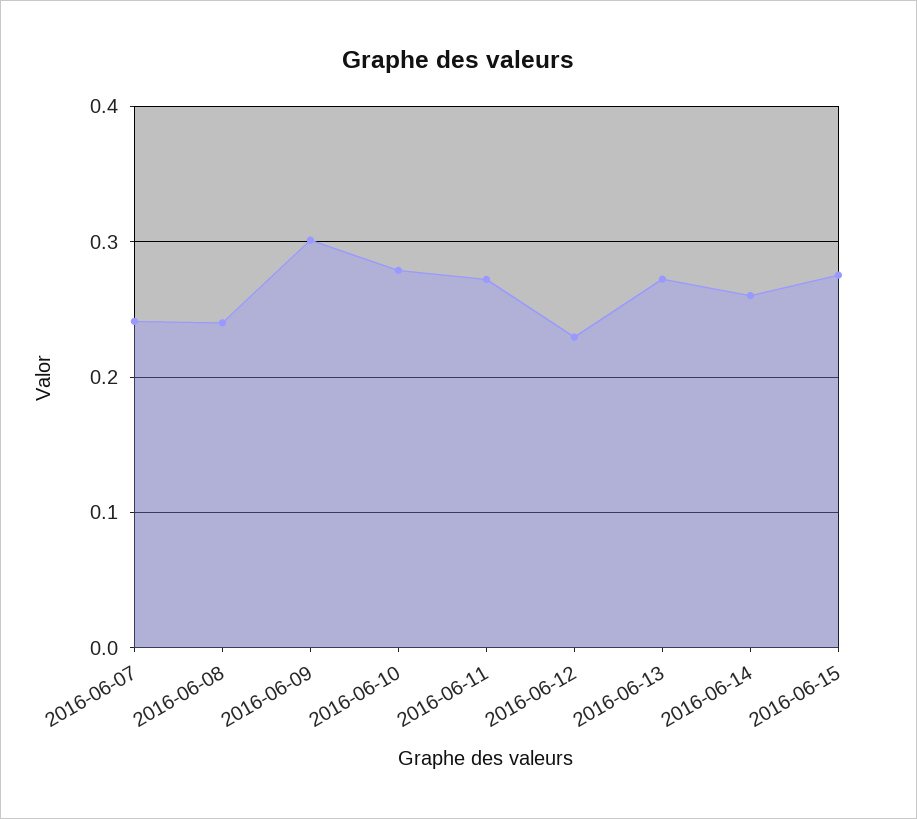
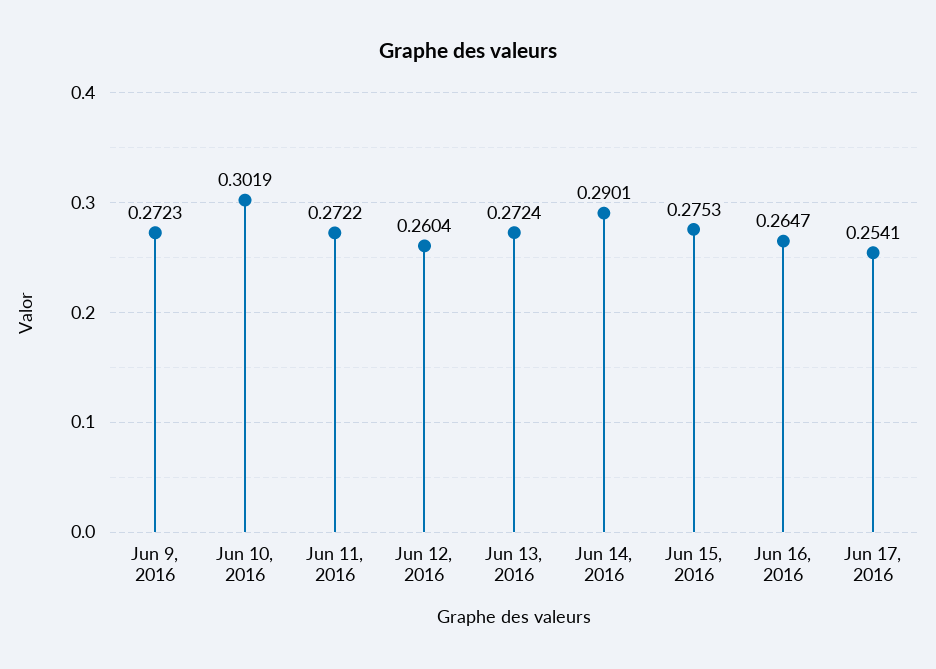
2016-06-07: 0.24 -> none
2016-06-08: 0.24 -> none
2016-06-09: 0.3 -> 0.2723
2016-06-10: 0.28 -> 0.3019
2016-06-12: 0.23 -> 0.2604
2016-06-14: 0.26 -> 0.2901
Jun 16, 2016: none -> 0.2647
Jun 17, 2016: none -> 0.2541

